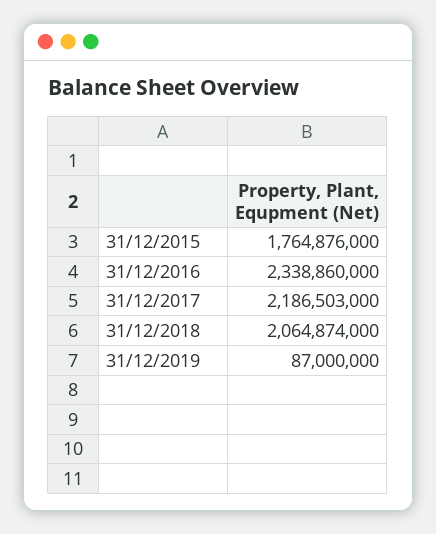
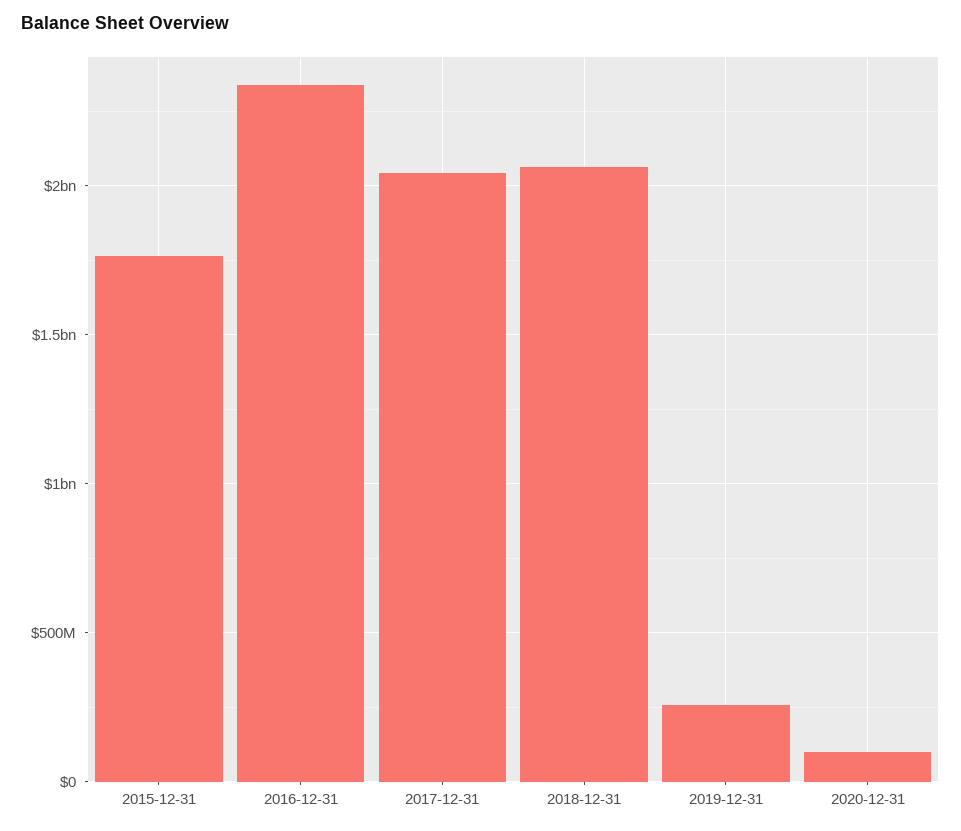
31/12/2017: 2186503000 -> 2050000000
31/12/2019: 87000000 -> 250000000
2020-12-31: none -> 100000000

